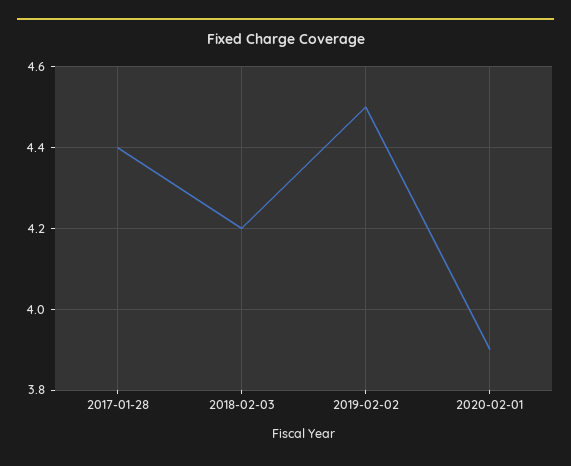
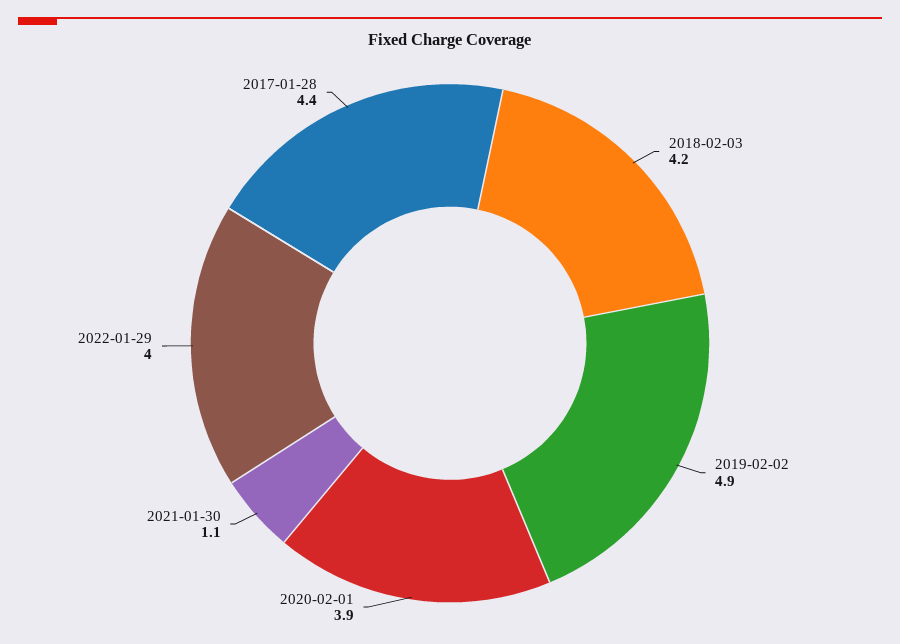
2019-02-02: 4.5 -> 4.9
2021-01-30: none -> 1.1
2022-01-29: none -> 4

